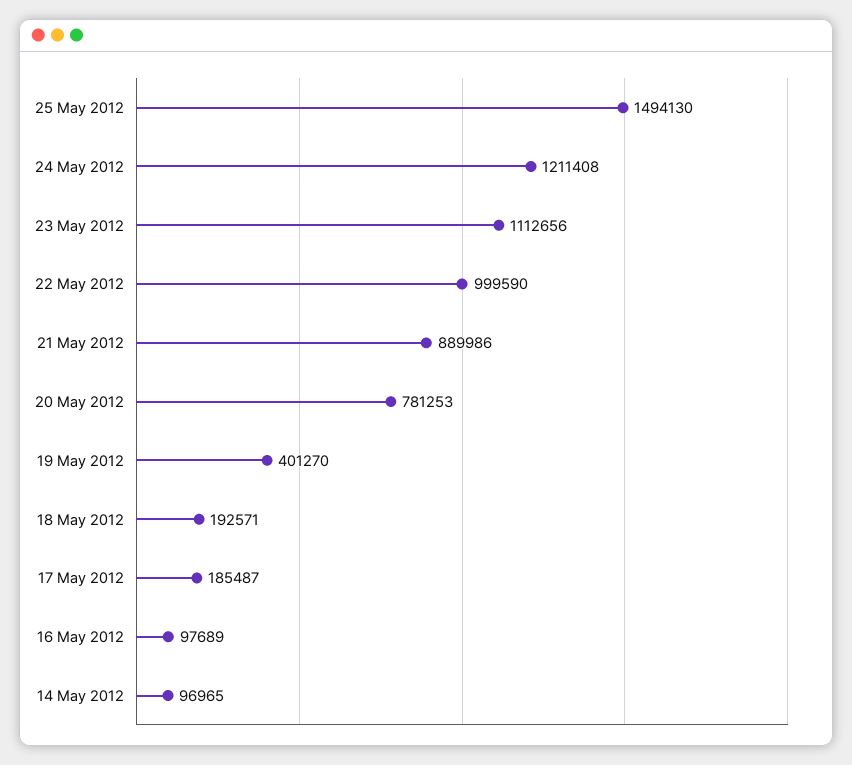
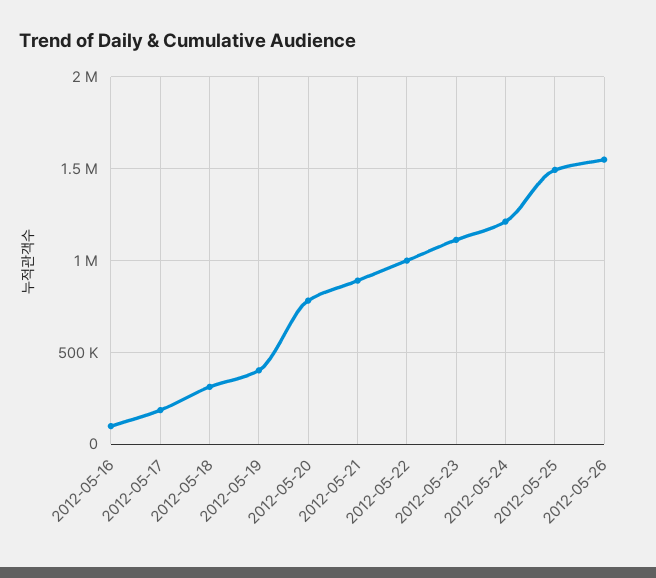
18 May 2012: 192571 -> 300000
14 May 2012: 96965 -> none
2012-05-26: none -> 1550000

